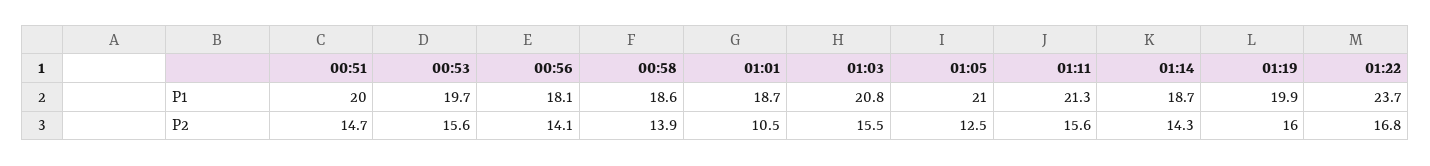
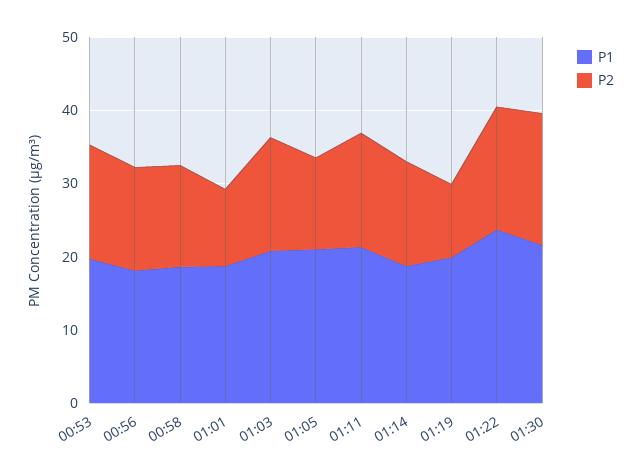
P1, 00:51: 20 -> none
P2, 00:51: 14.7 -> none
P2, 01:19: 16 -> 10
P1, 01:30: none -> 22
P2, 01:30: none -> 18

